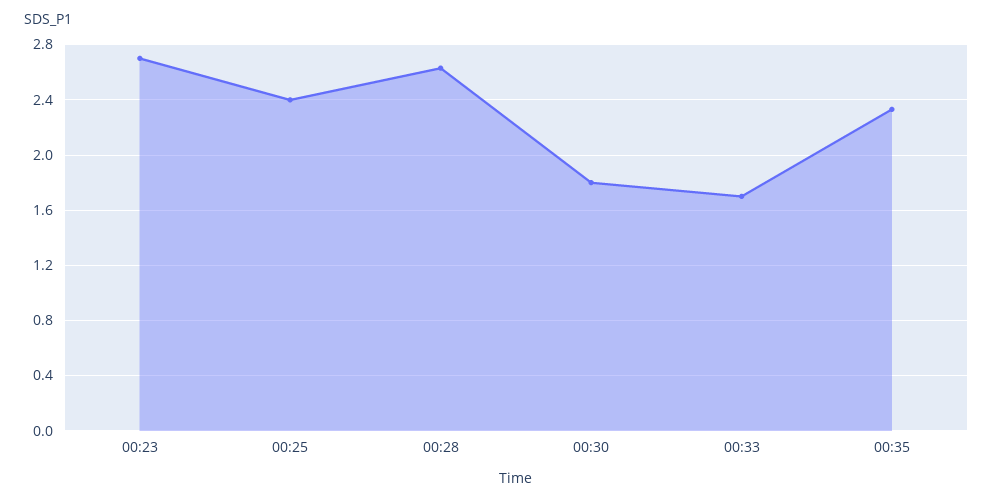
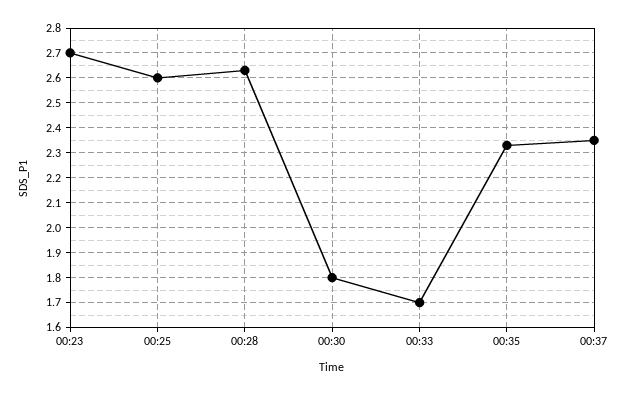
00:25: 2.4 -> 2.6
00:37: none -> 2.35

